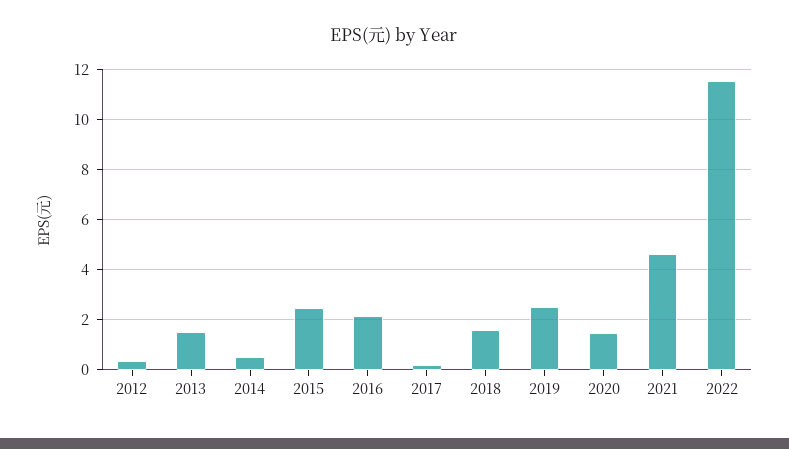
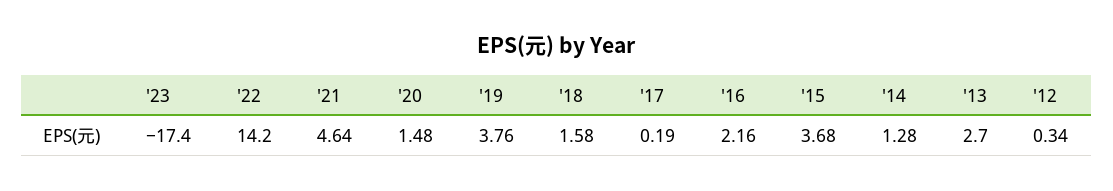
2013: 1.5 -> 2.7
2014: 0.5 -> 1.28
2015: 2.5 -> 3.68
2019: 2.5 -> 3.76
2022: 11.5 -> 14.2
'23: none -> -17.4

